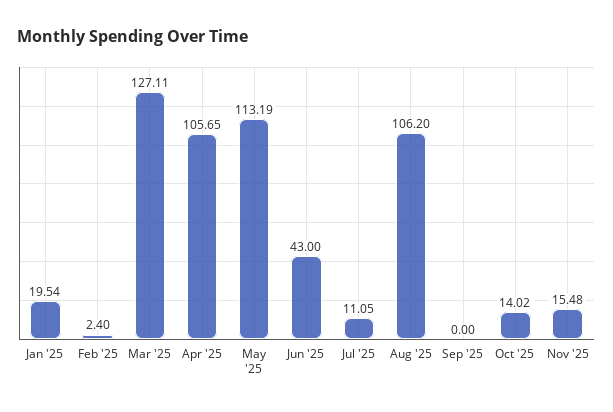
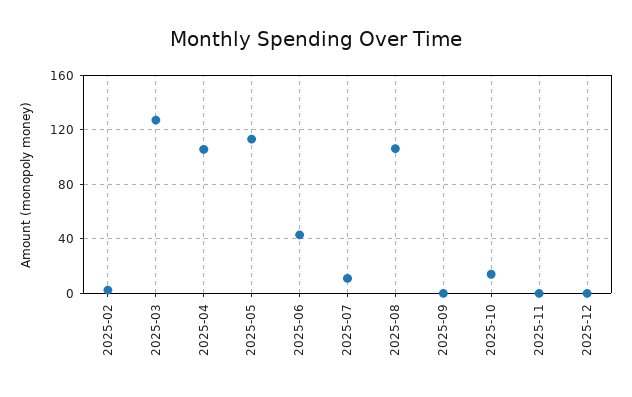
Jan '25: 19.54 -> none
Nov '25: 15.48 -> 0
2025-12: none -> 0

